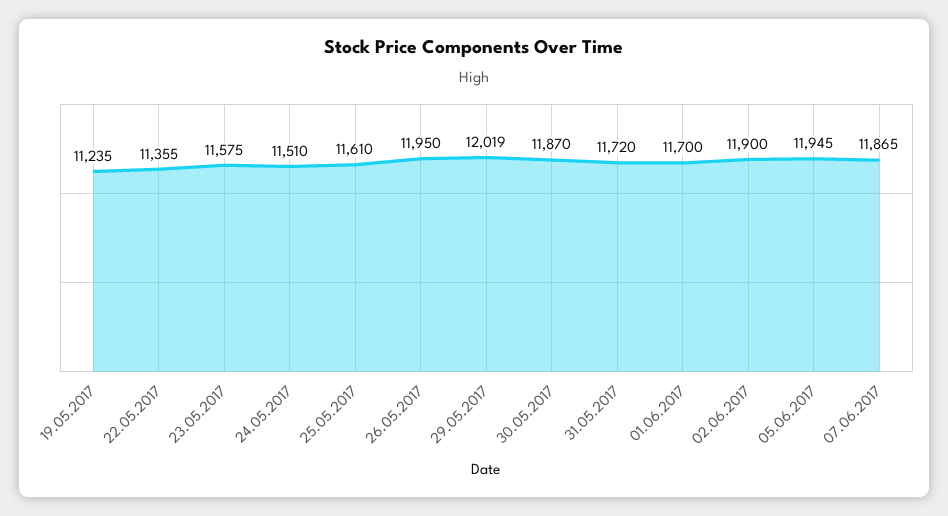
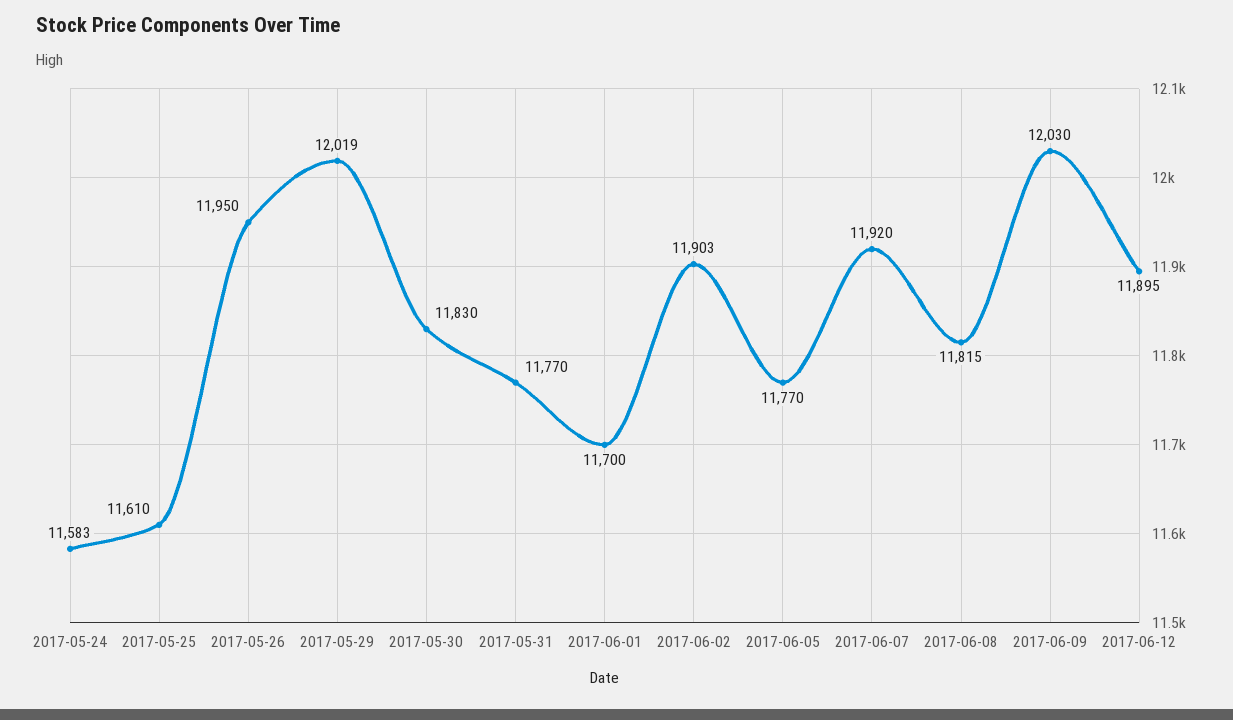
19.05.2017: 11235 -> none
22.05.2017: 11355 -> none
23.05.2017: 11575 -> none
24.05.2017: 11510 -> 11583
30.05.2017: 11870 -> 11830
31.05.2017: 11720 -> 11770
02.06.2017: 11900 -> 11903
05.06.2017: 11945 -> 11770
07.06.2017: 11865 -> 11920
2017-06-08: none -> 11815
2017-06-09: none -> 12030
2017-06-12: none -> 11895

